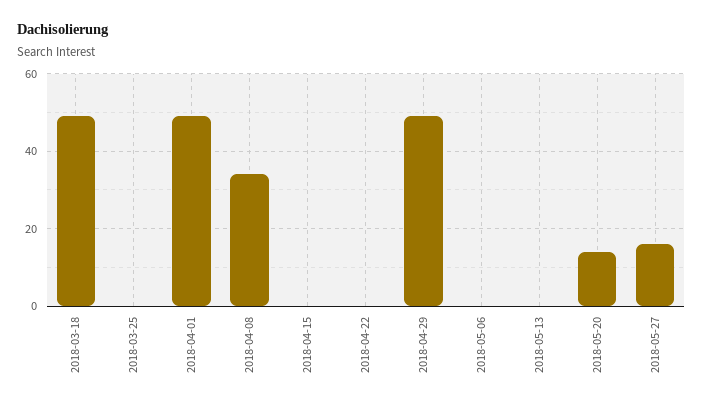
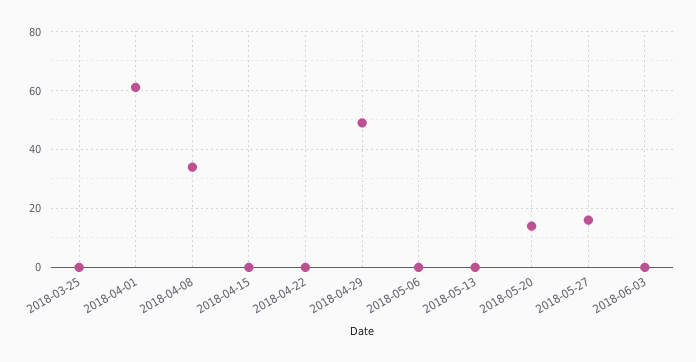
2018-03-18: 50 -> none
2018-04-01: 50 -> 60
2018-06-03: none -> 0

